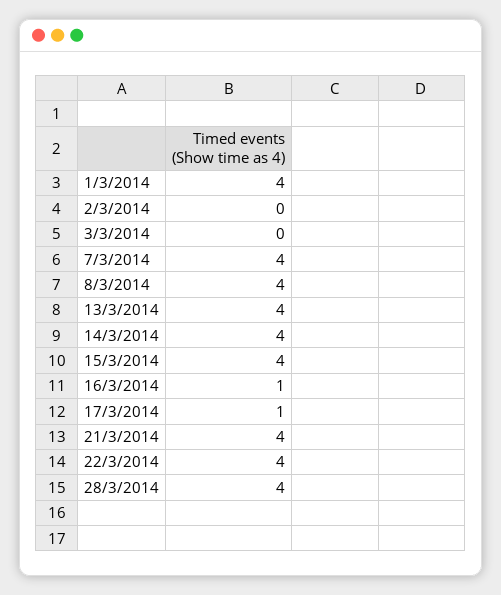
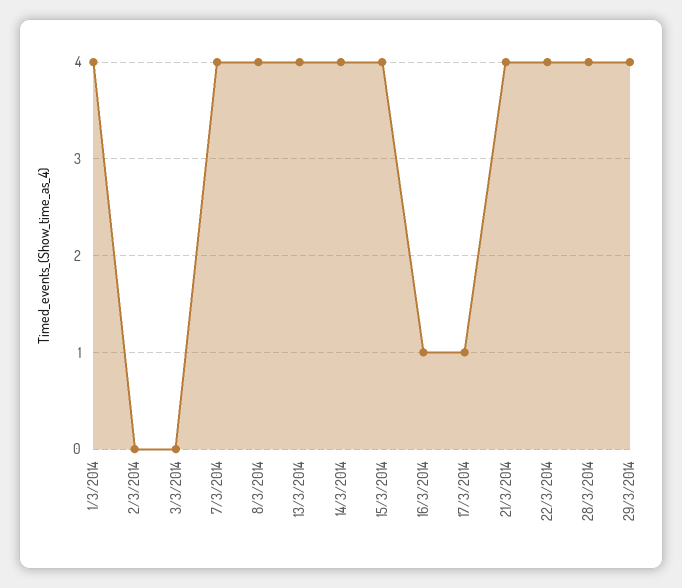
29/3/2014: none -> 4

